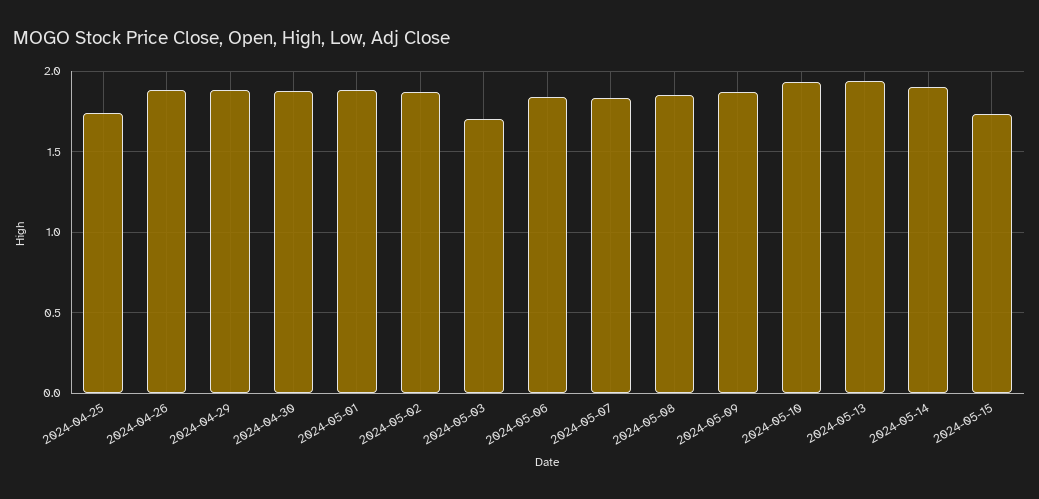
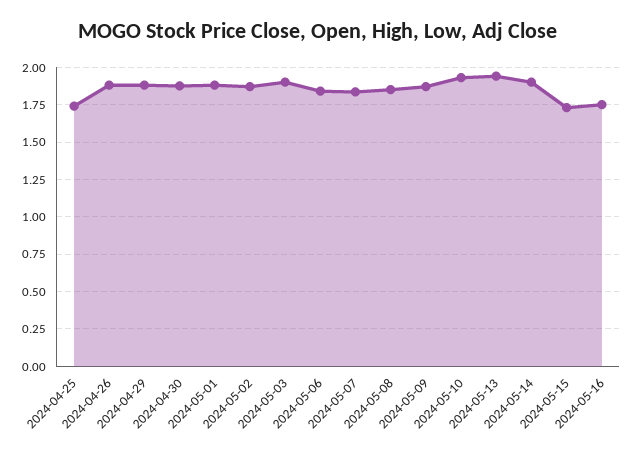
2024-05-03: 1.7 -> 1.9
2024-05-16: none -> 1.75

